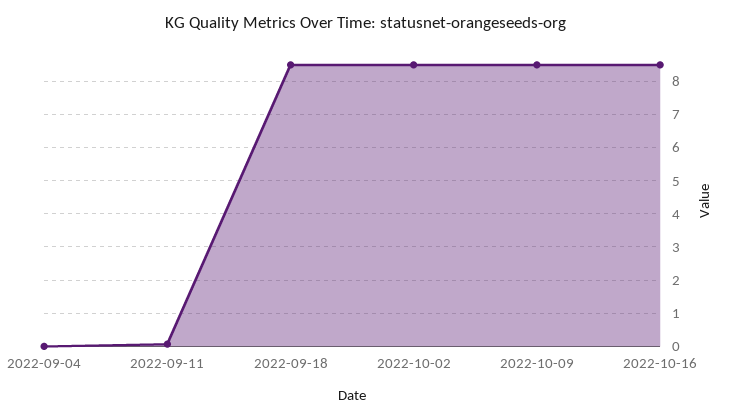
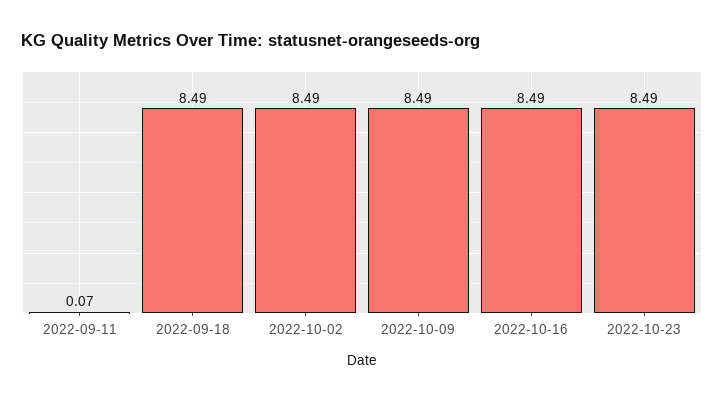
2022-09-04: 0 -> none
2022-10-23: none -> 8.49

